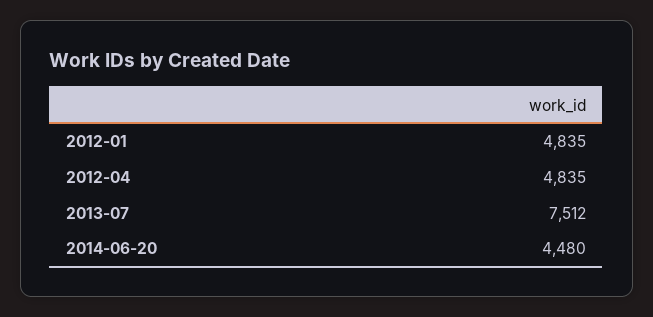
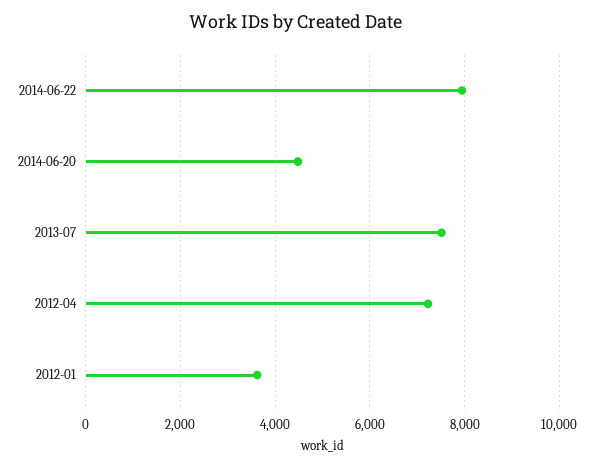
2012-01: 4835 -> 3600
2012-04: 4835 -> 7200
2014-06-22: none -> 8000

